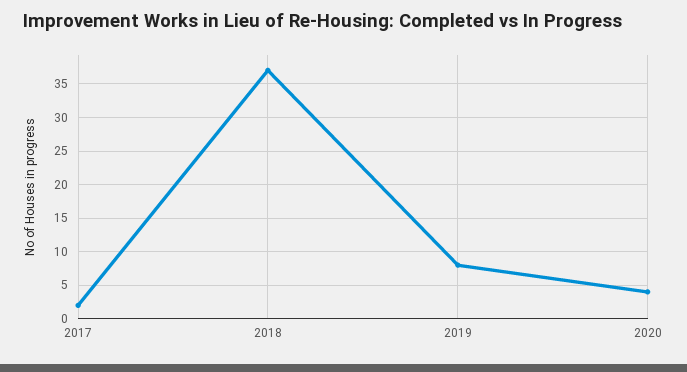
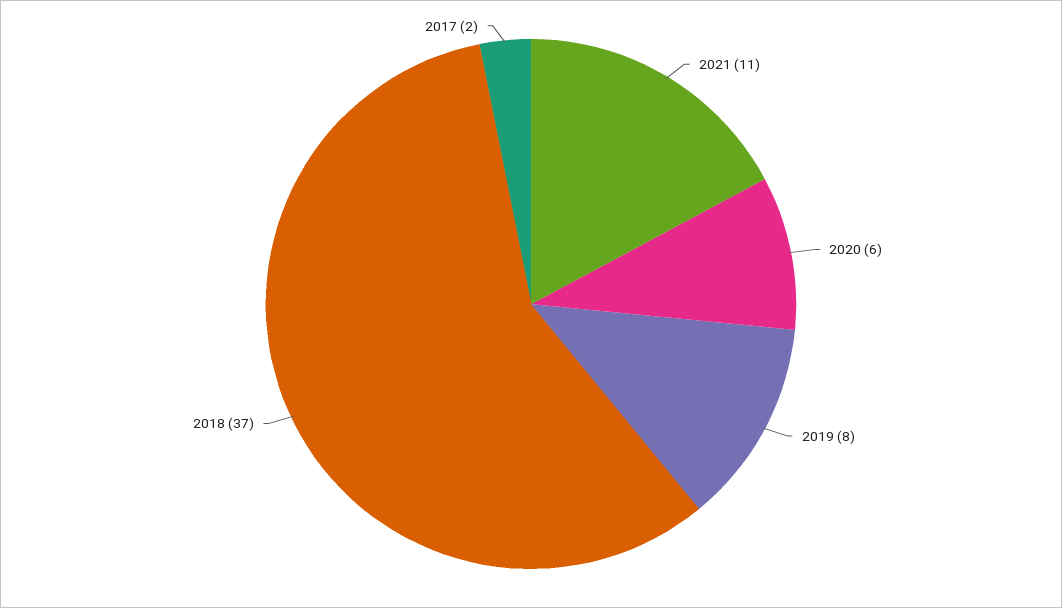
2020: 4 -> 6
2021: none -> 11

